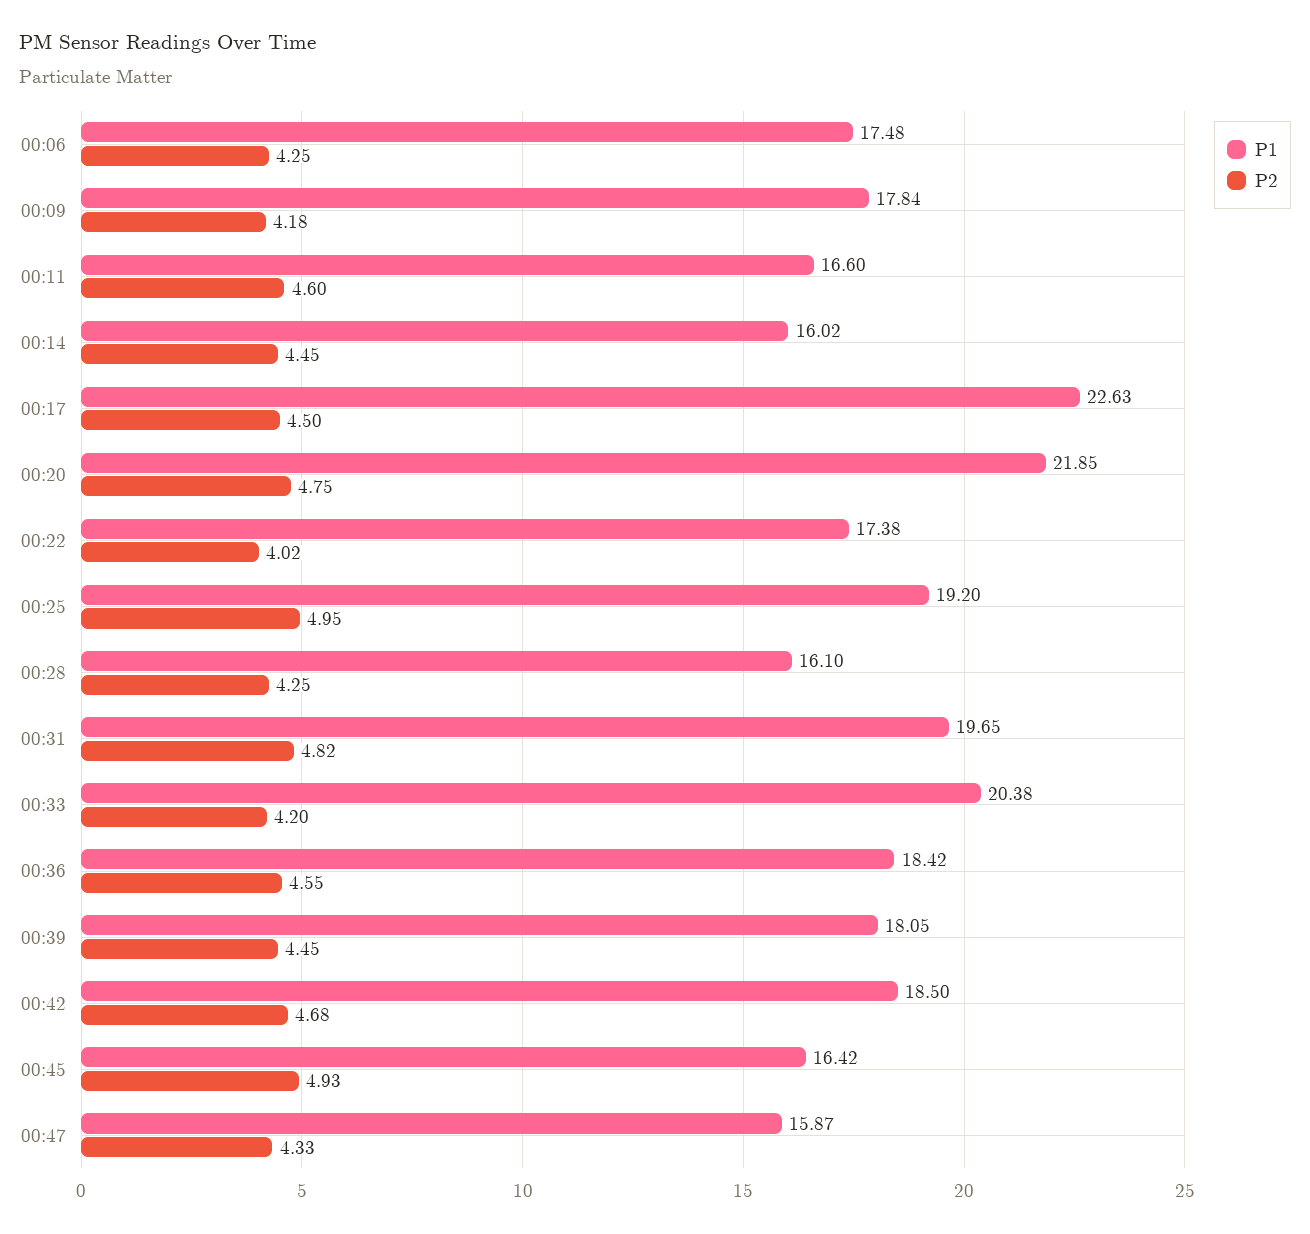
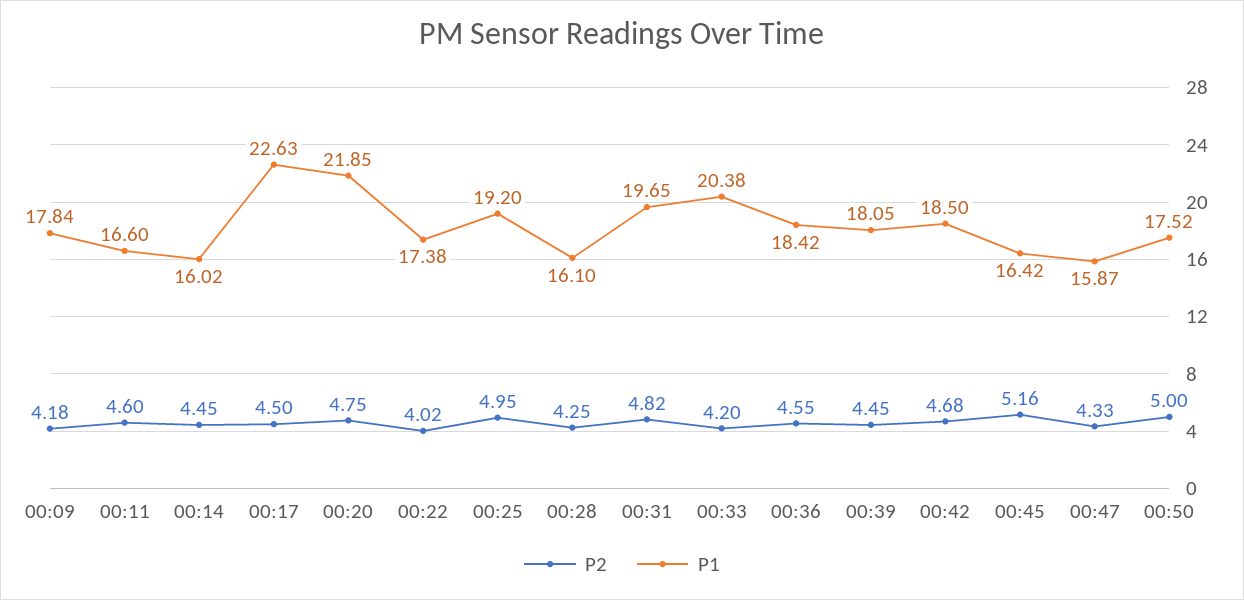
P1, 00:06: 17.48 -> none
P2, 00:06: 4.25 -> none
P2, 00:45: 4.93 -> 5.16
P2, 00:50: none -> 5
P1, 00:50: none -> 17.52

